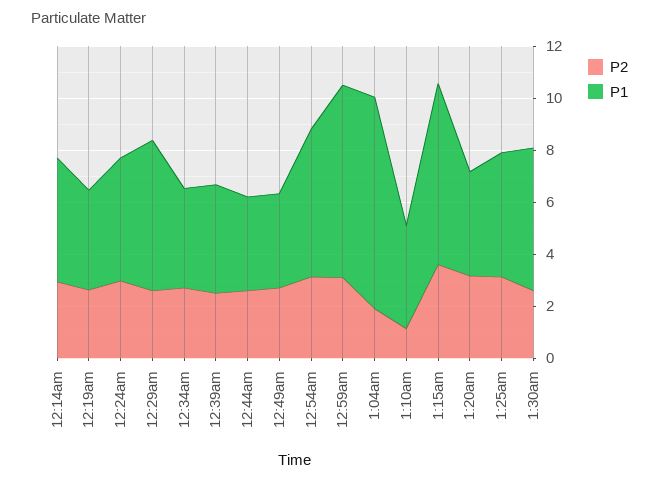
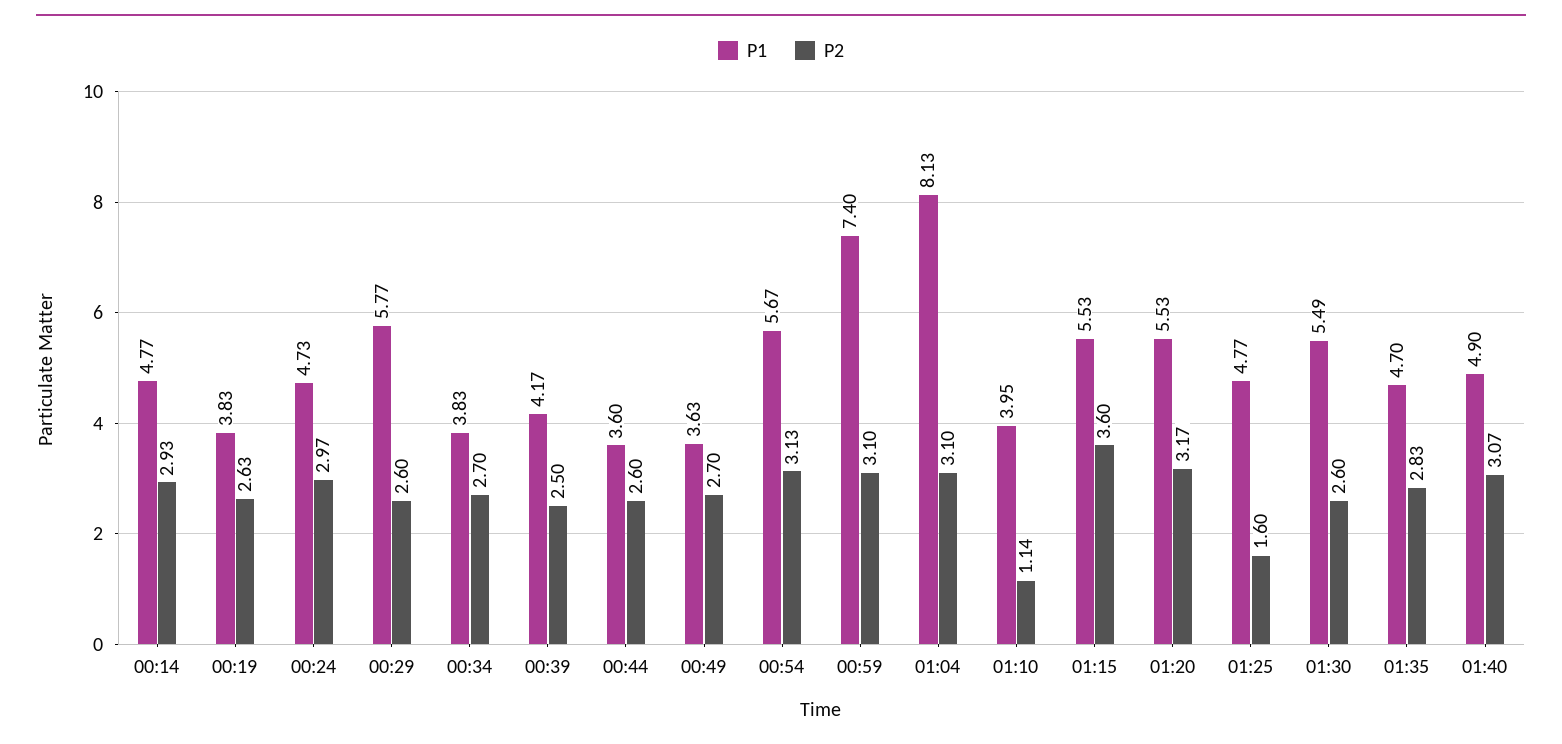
P2, 1:04am: 2 -> 3.1
P1, 1:15am: 7 -> 5.53
P1, 1:20am: 4 -> 5.53
P2, 1:25am: 3 -> 1.6
P1, 01:35: none -> 4.7
P2, 01:35: none -> 2.83
P1, 01:40: none -> 4.9
P2, 01:40: none -> 3.07

